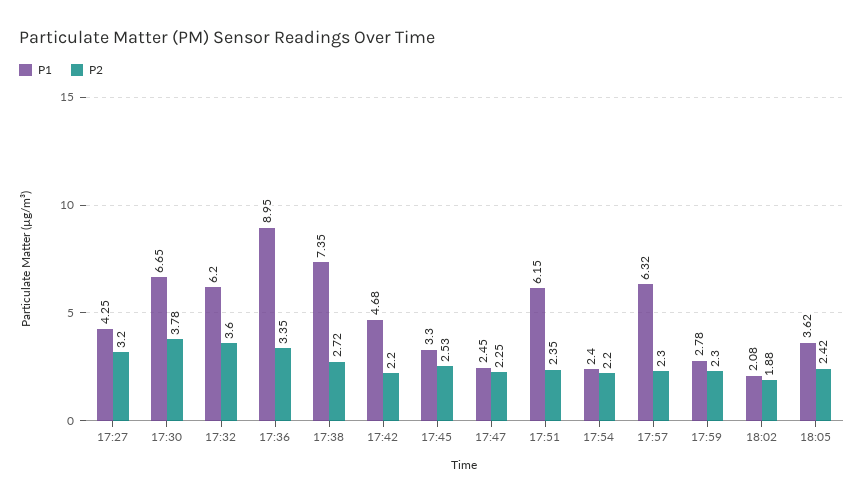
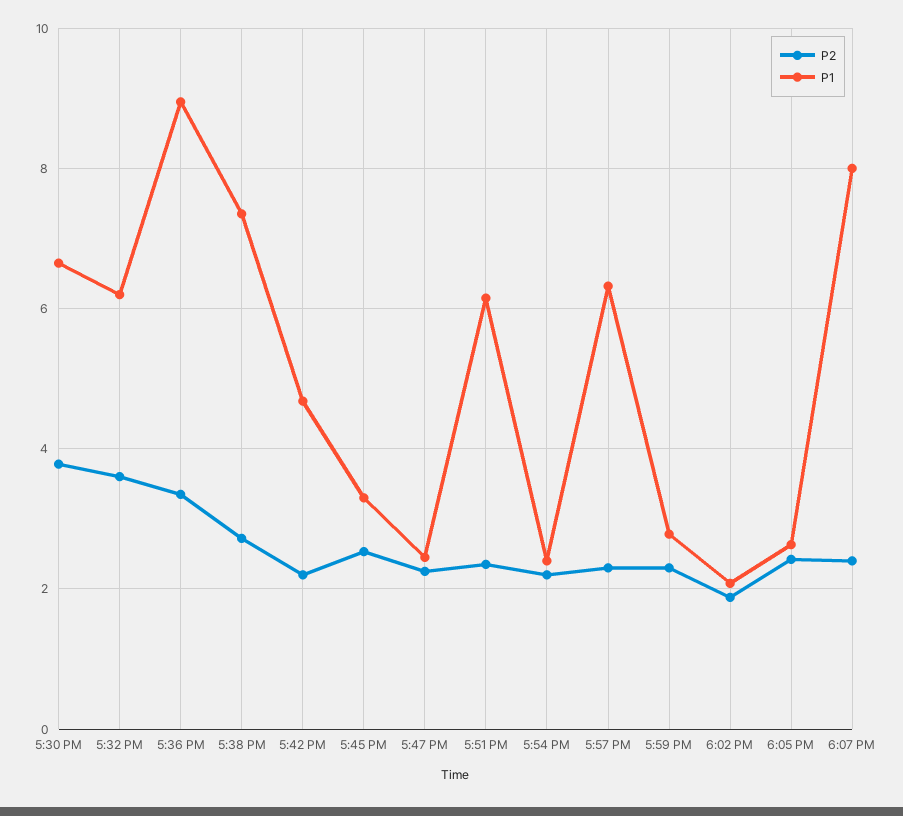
P1, 17:27: 4.25 -> none
P2, 17:27: 3.2 -> none
P1, 18:05: 3.62 -> 2.6
P2, 6:07 PM: none -> 2.4
P1, 6:07 PM: none -> 8

